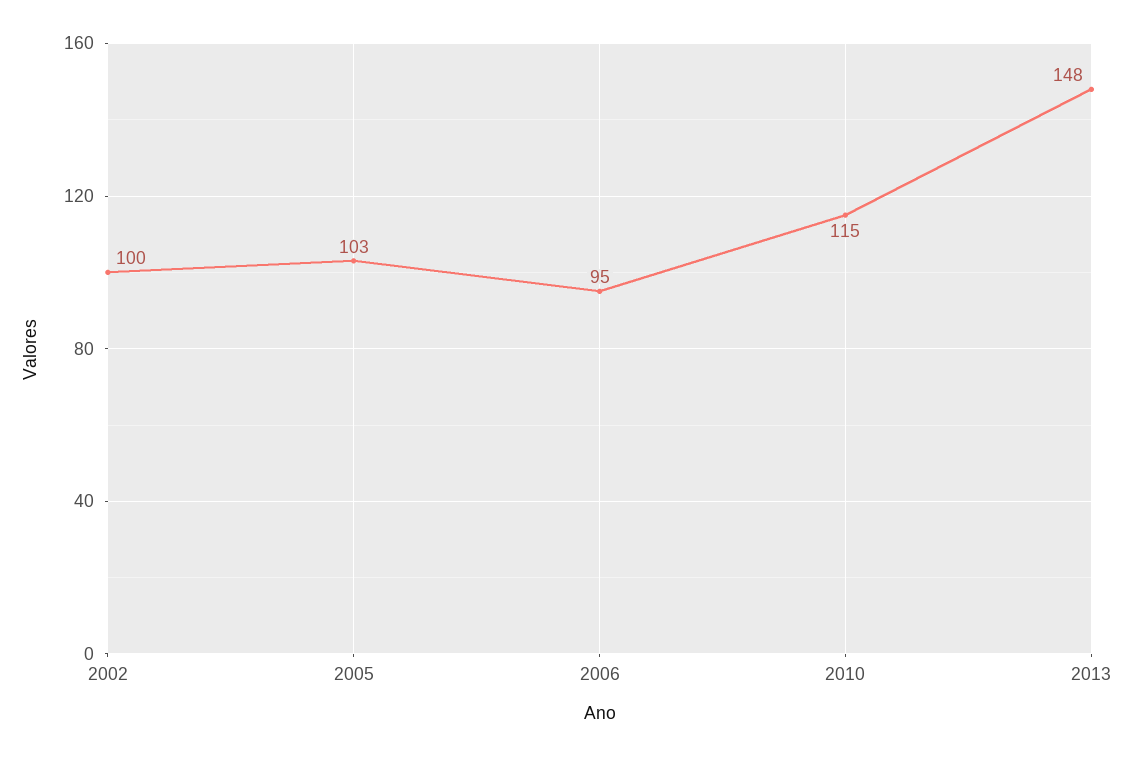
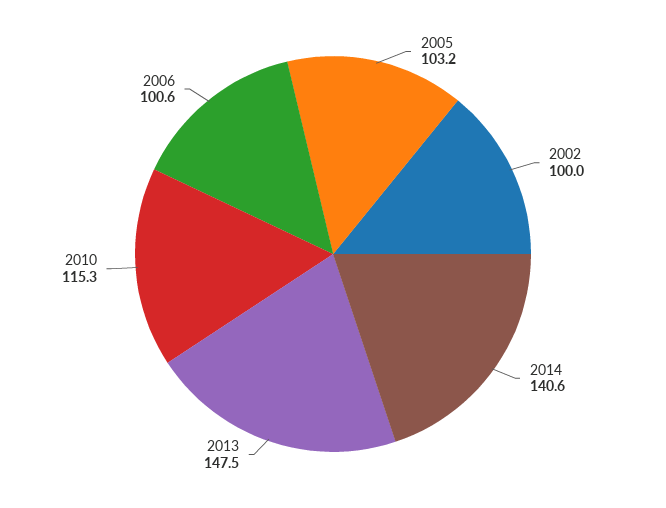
2006: 95 -> 100.6
2014: none -> 140.6

